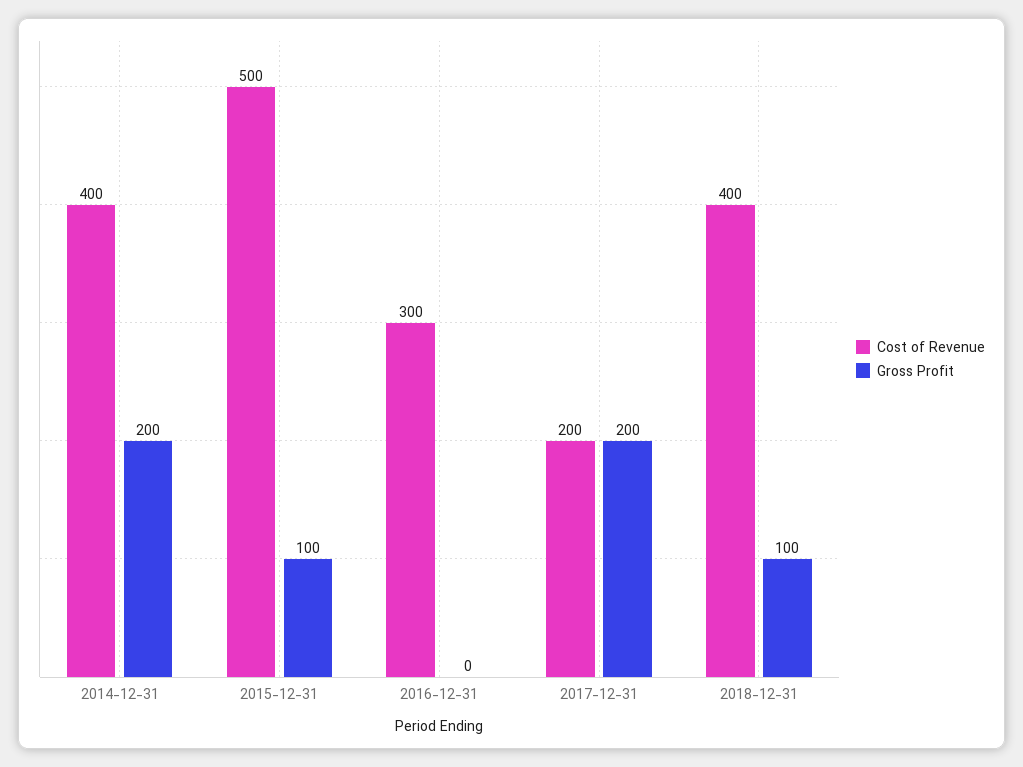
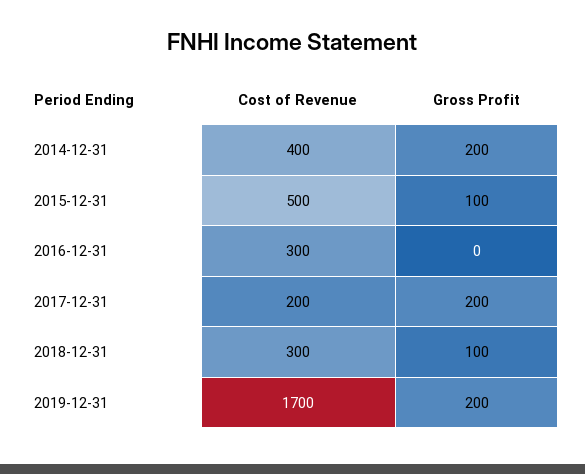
Cost of Revenue, 2018-12-31: 400 -> 300
Cost of Revenue, 2019-12-31: none -> 1700
Gross Profit, 2019-12-31: none -> 200

